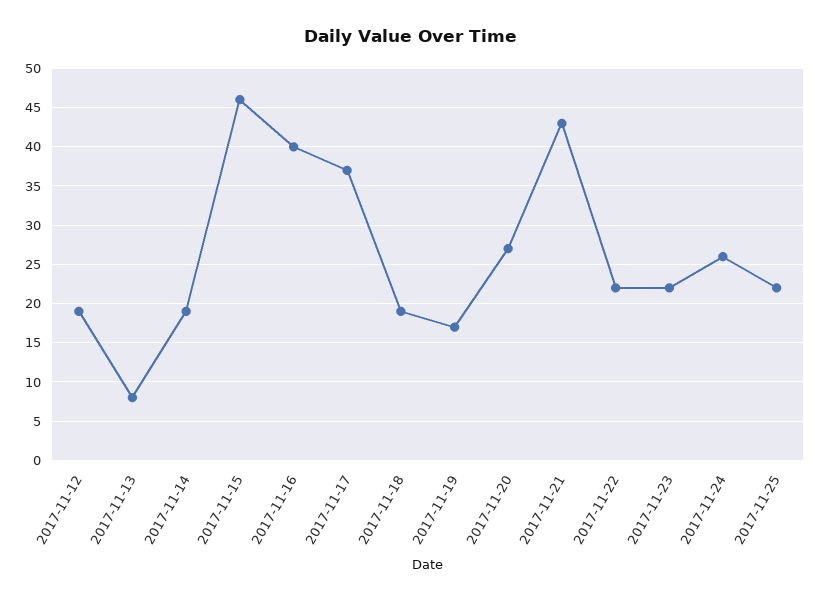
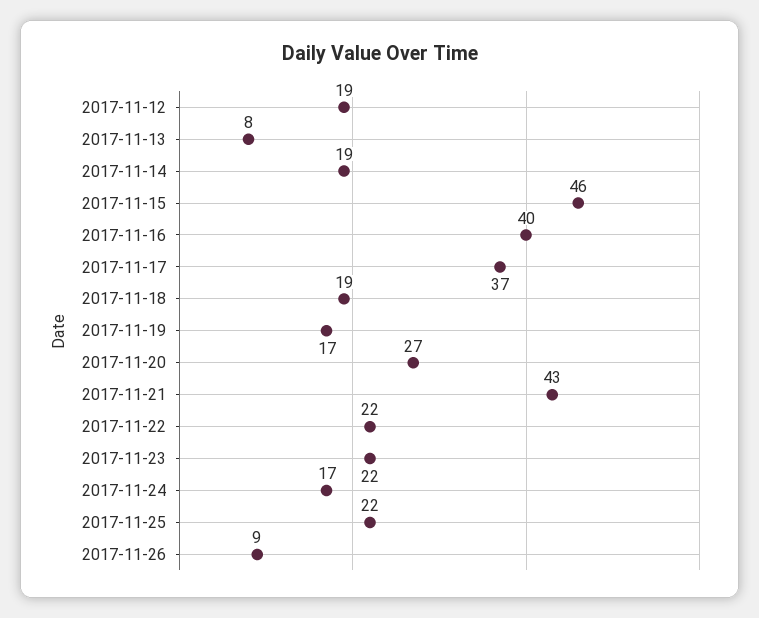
2017-11-24: 26 -> 17
2017-11-26: none -> 9

